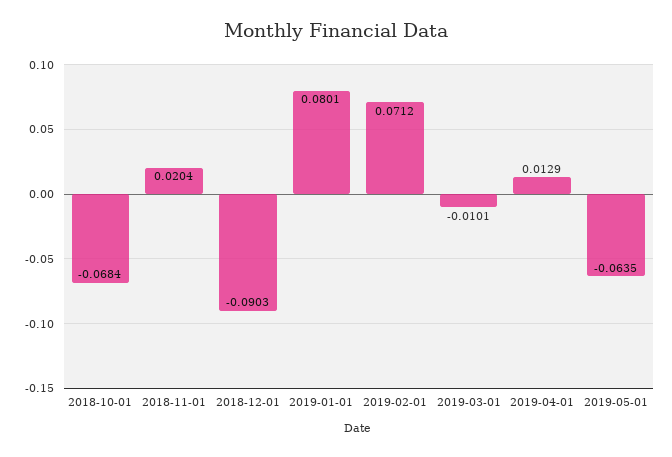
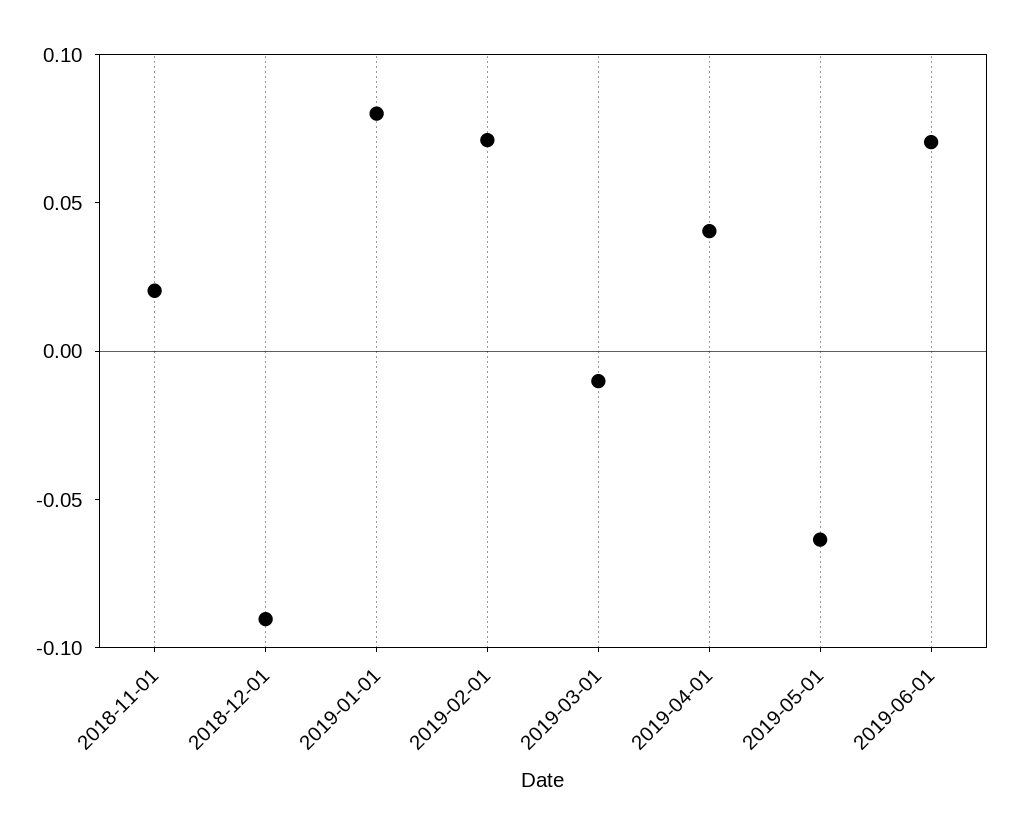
2018-10-01: -0.0684 -> none
2019-04-01: 0.0129 -> 0.04
2019-06-01: none -> 0.07

